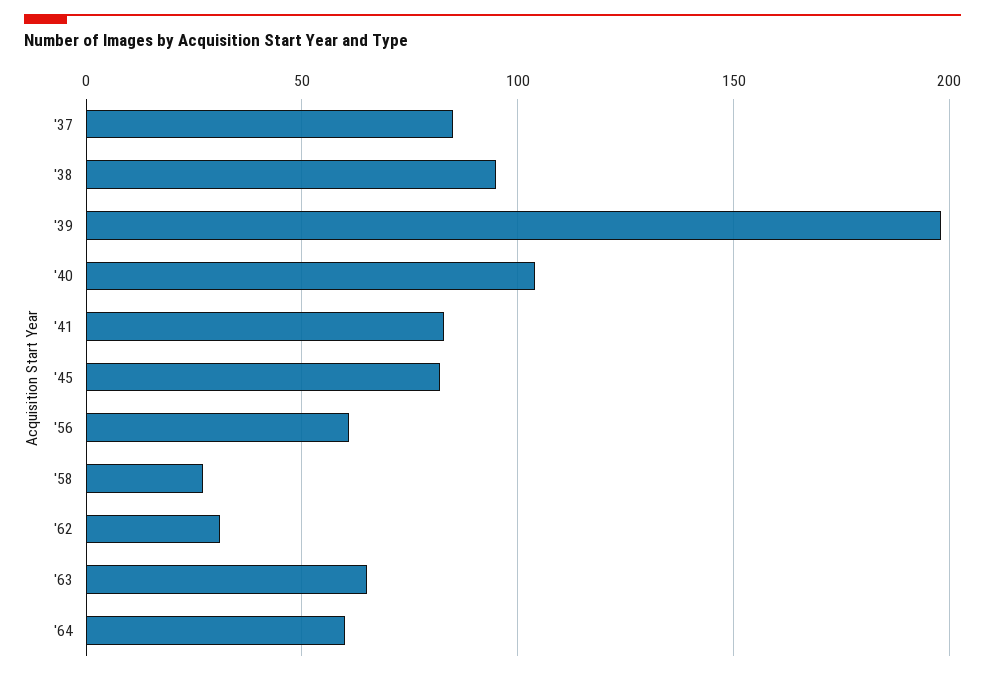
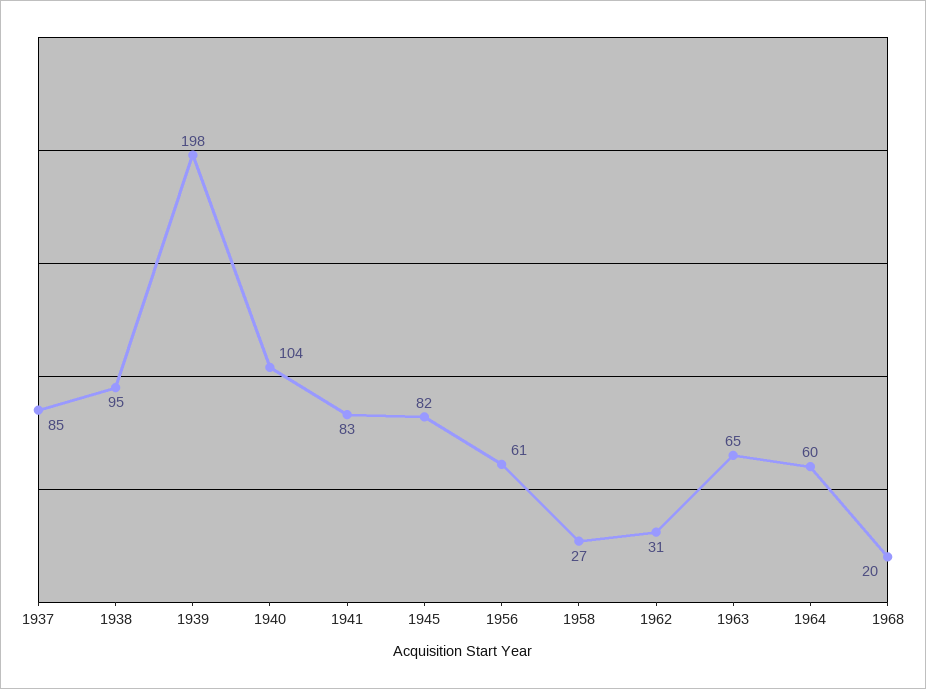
1968: none -> 20

